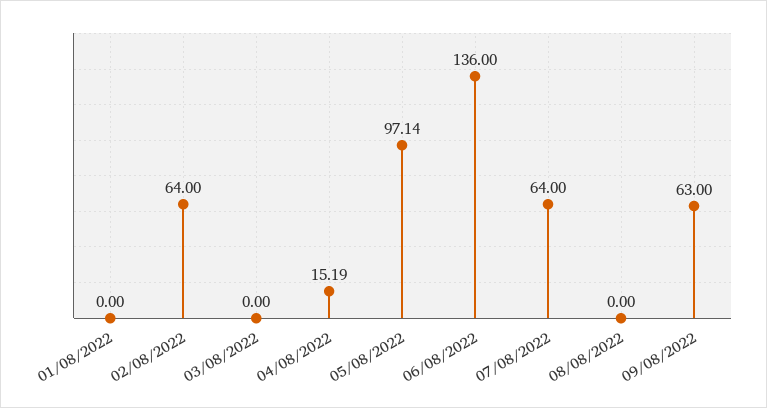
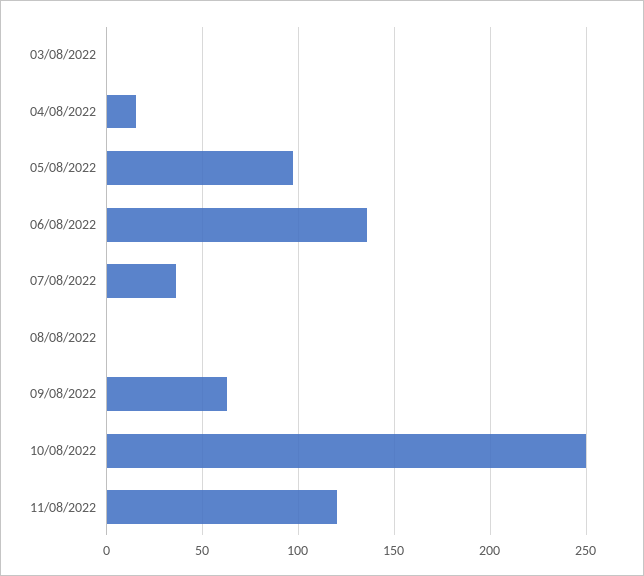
01/08/2022: 0 -> none
02/08/2022: 64 -> none
07/08/2022: 64 -> 35
10/08/2022: none -> 250
11/08/2022: none -> 120

